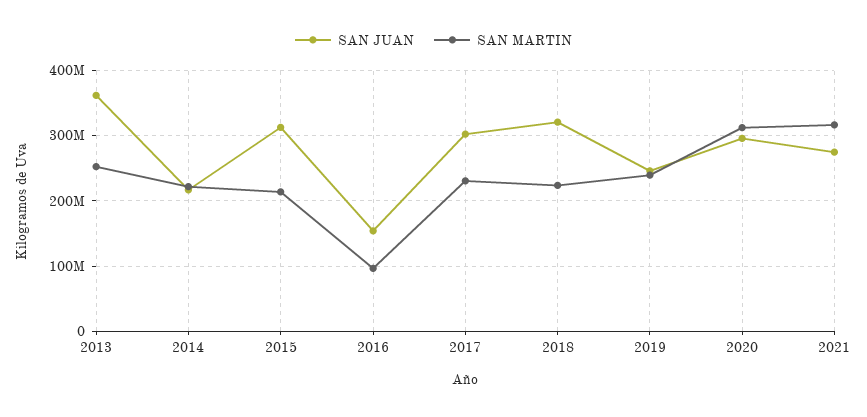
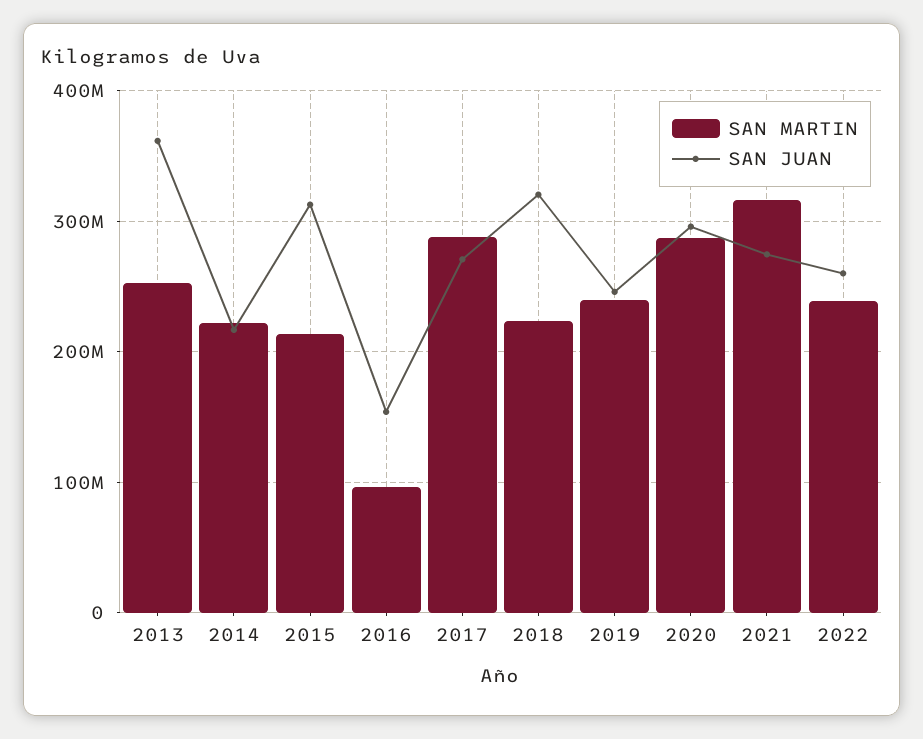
SAN JUAN, 2017: 300000000 -> 270000000
SAN MARTIN, 2017: 230000000 -> 290000000
SAN MARTIN, 2020: 310000000 -> 290000000
SAN MARTIN, 2022: none -> 240000000
SAN JUAN, 2022: none -> 260000000

